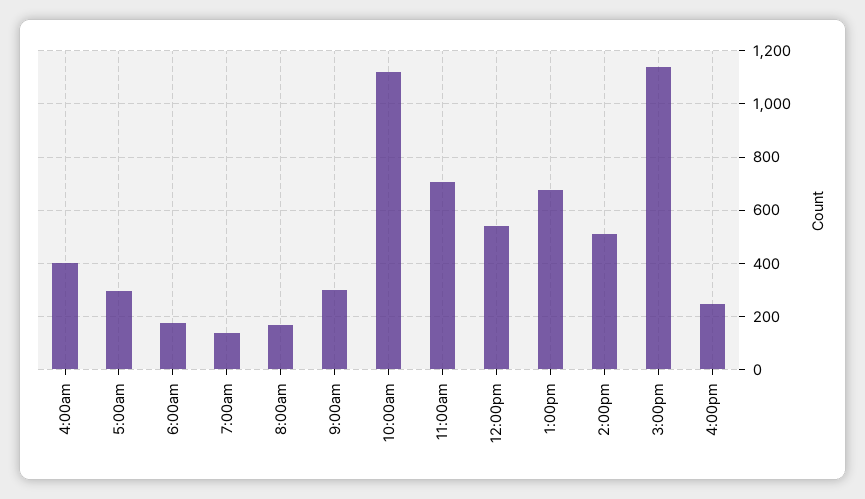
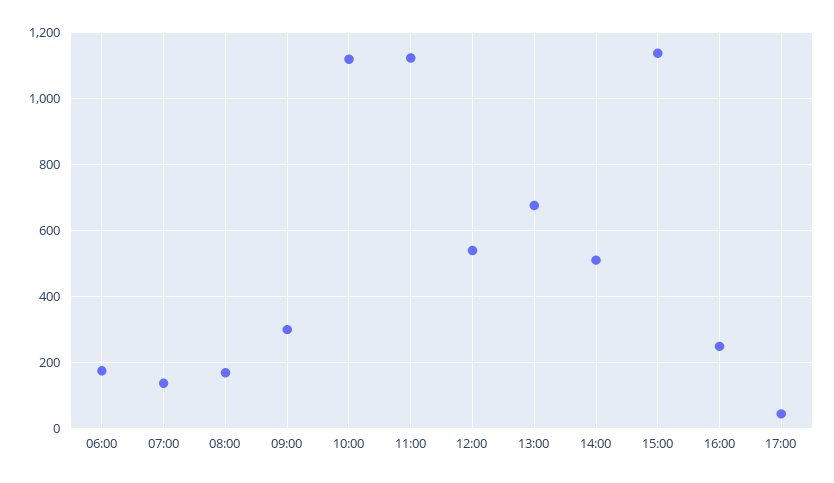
4:00am: 400 -> none
5:00am: 300 -> none
11:00am: 700 -> 1120
17:00: none -> 40

